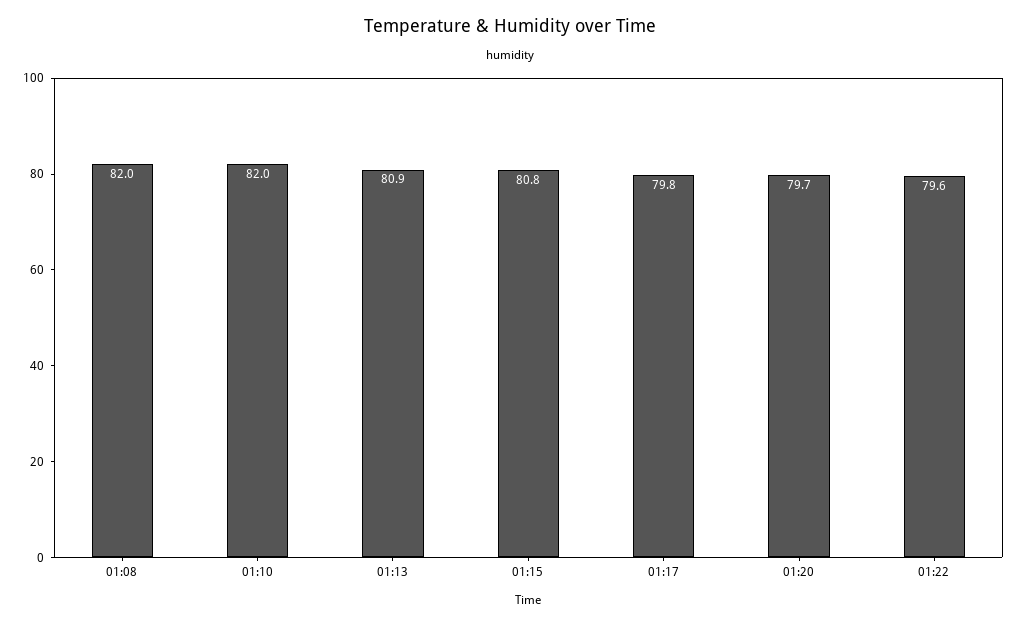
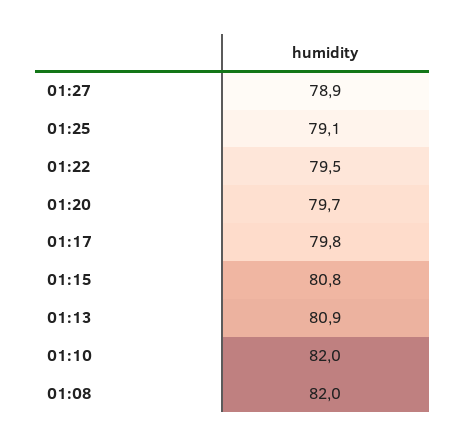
01:22: 79.6 -> 79.5
01:27: none -> 78.9
01:25: none -> 79.1

